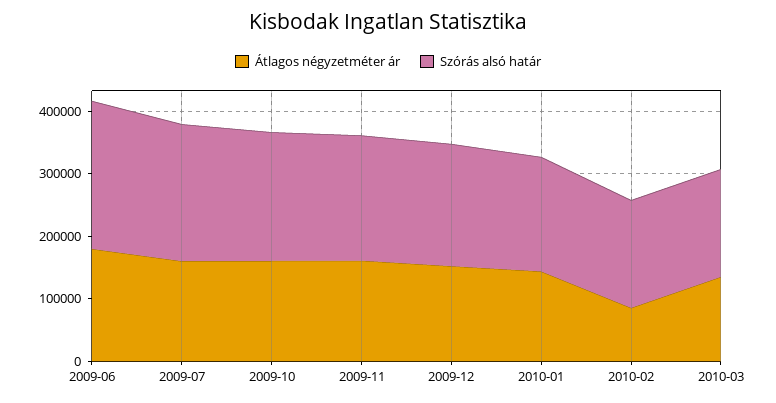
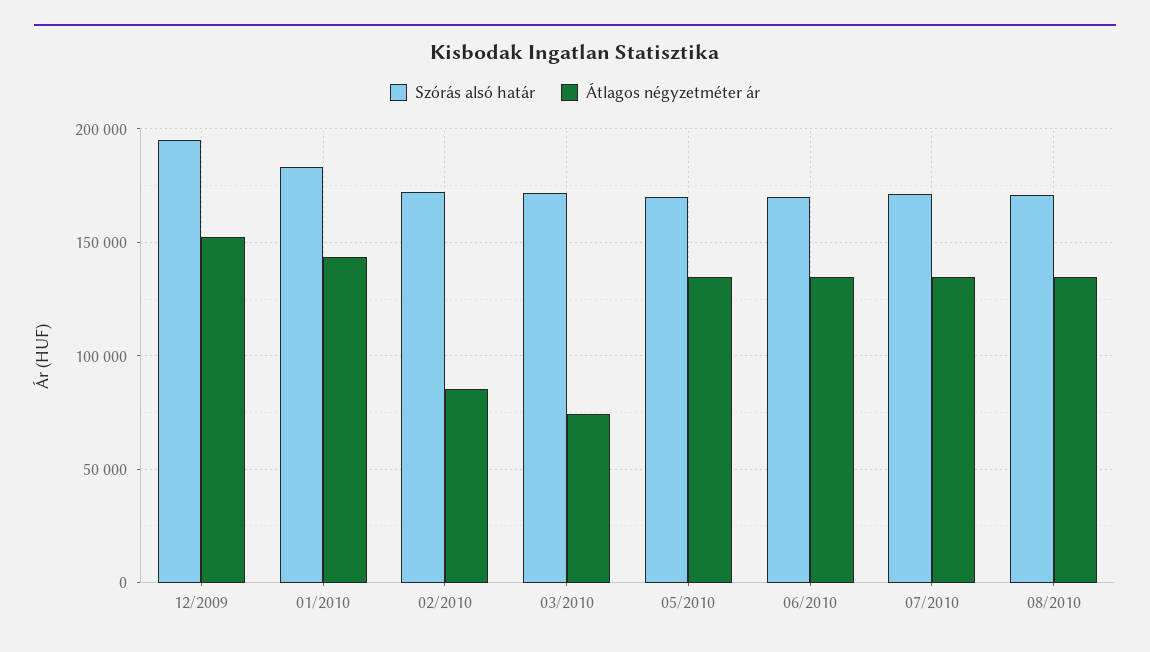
Átlagos négyzetméter ár, 2009-06: 180000 -> none
Szórás alsó határ, 2009-06: 240000 -> none
Átlagos négyzetméter ár, 2009-07: 160000 -> none
Szórás alsó határ, 2009-07: 220000 -> none
Átlagos négyzetméter ár, 2009-10: 160000 -> none
Szórás alsó határ, 2009-10: 200000 -> none
Átlagos négyzetméter ár, 2009-11: 160000 -> none
Szórás alsó határ, 2009-11: 200000 -> none
Átlagos négyzetméter ár, 2010-03: 140000 -> 75000
Szórás alsó határ, 05/2010: none -> 170000
Átlagos négyzetméter ár, 05/2010: none -> 135000
Szórás alsó határ, 06/2010: none -> 170000
Átlagos négyzetméter ár, 06/2010: none -> 135000
Szórás alsó határ, 07/2010: none -> 170000
Átlagos négyzetméter ár, 07/2010: none -> 135000
Szórás alsó határ, 08/2010: none -> 170000
Átlagos négyzetméter ár, 08/2010: none -> 135000

